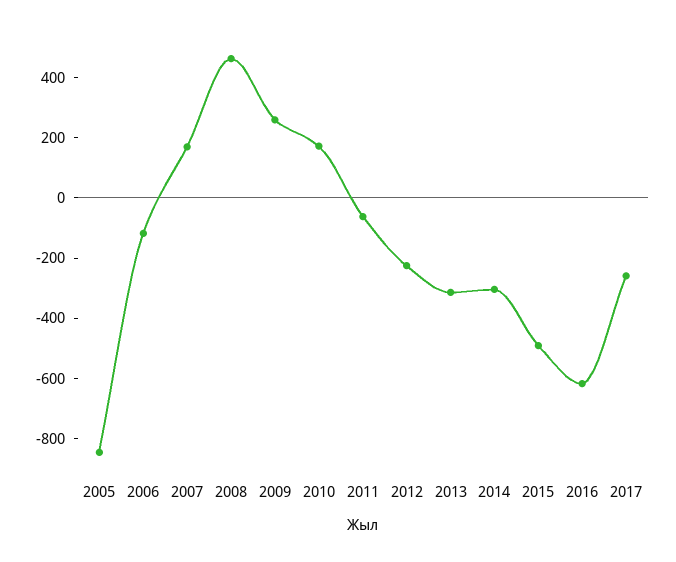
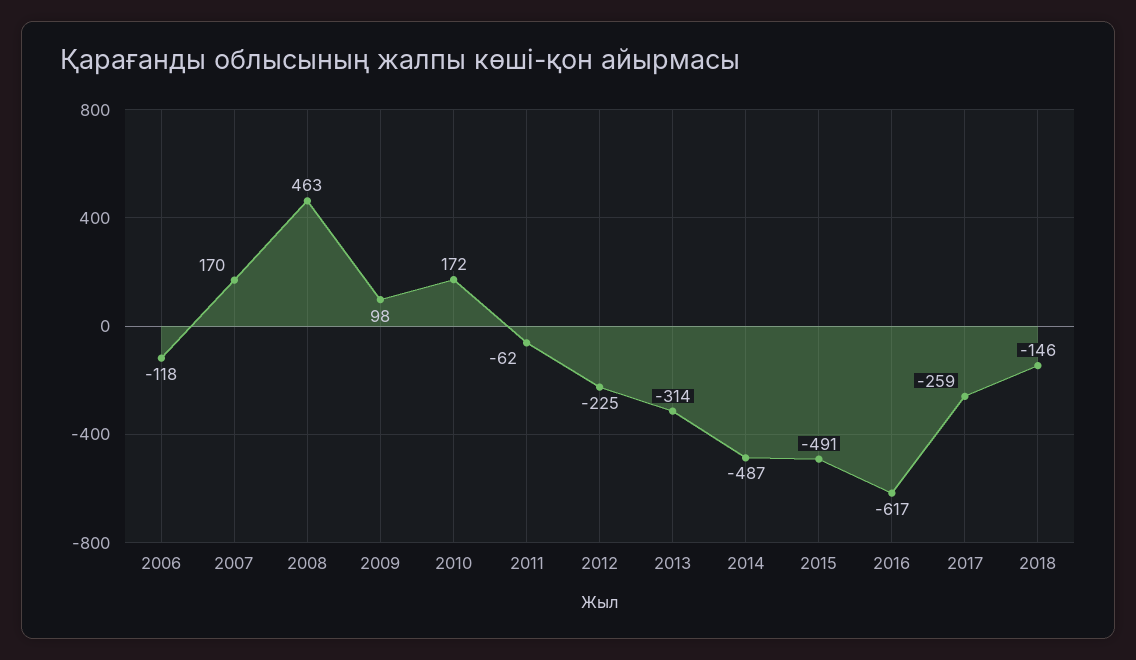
2005: -850 -> none
2009: 250 -> 98
2014: -300 -> -487
2018: none -> -146

